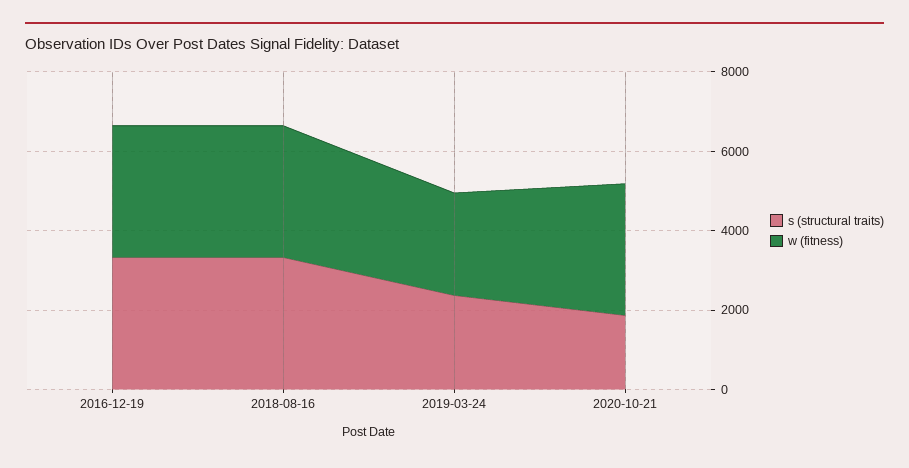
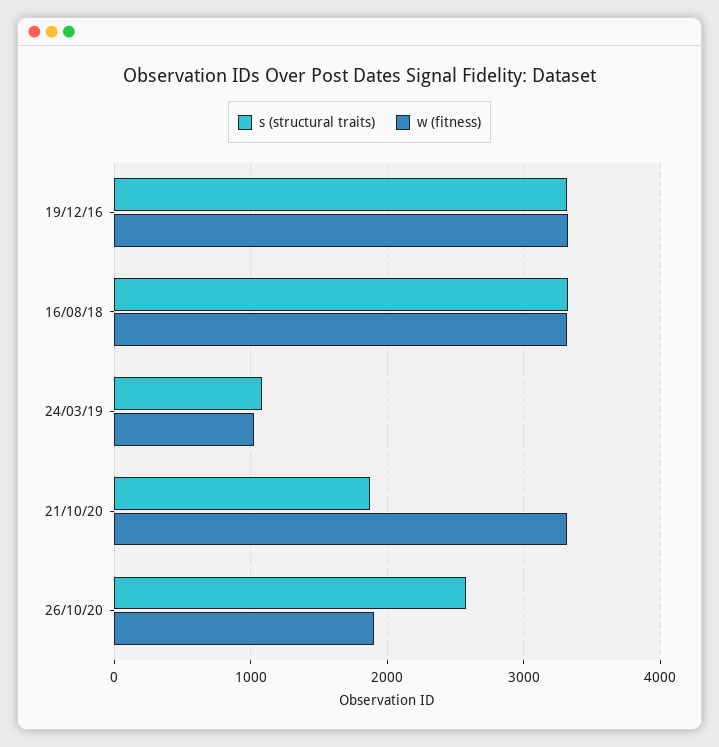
s (structural traits), 2019-03-24: 2500 -> 1100
w (fitness), 2019-03-24: 2500 -> 1000
s (structural traits), 26/10/20: none -> 2600
w (fitness), 26/10/20: none -> 1900

